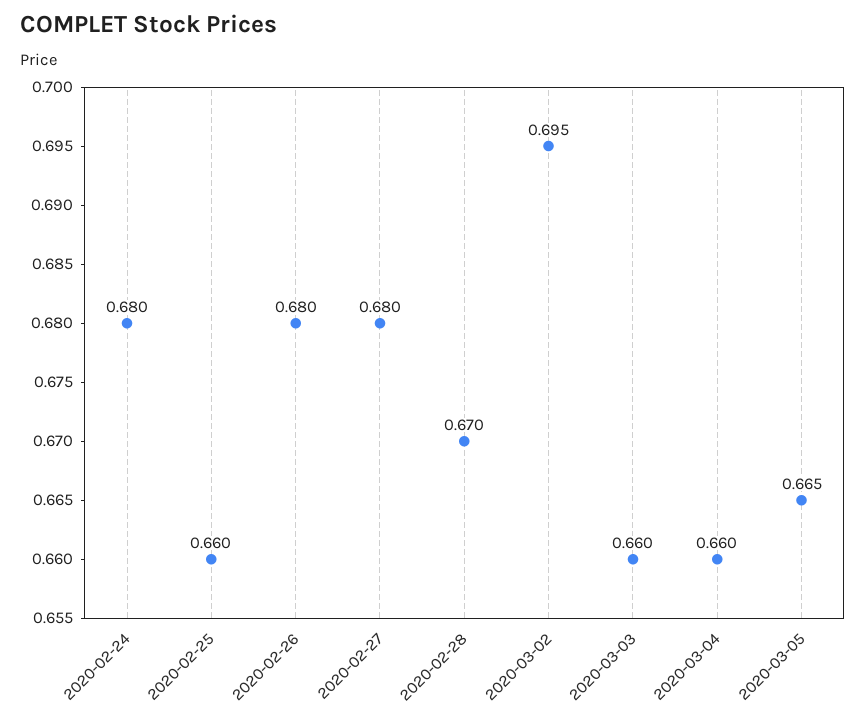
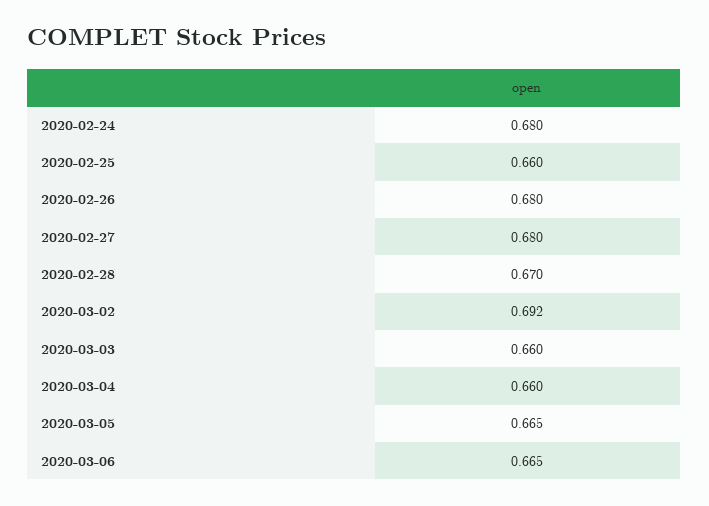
2020-03-02: 0.695 -> 0.692
2020-03-06: none -> 0.665

